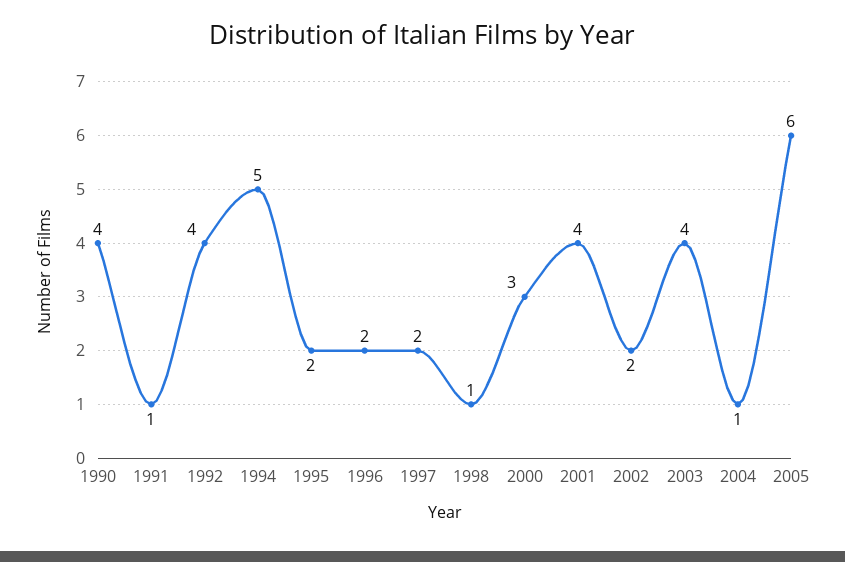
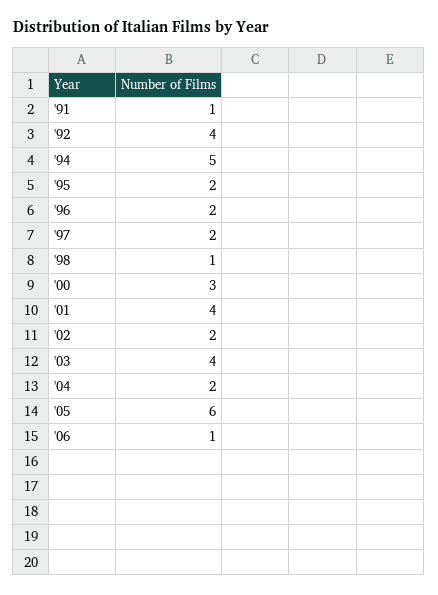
1990: 4 -> none
2004: 1 -> 2
'06: none -> 1

